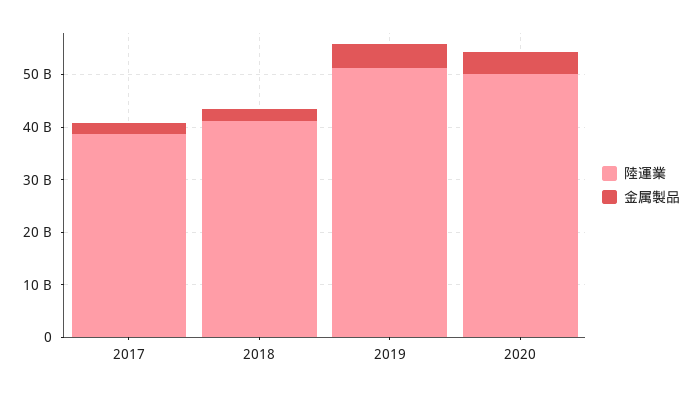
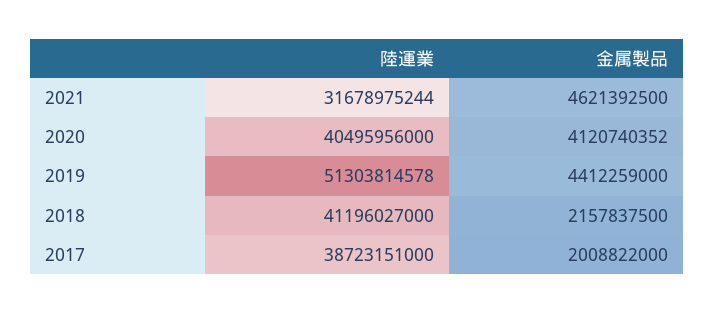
陸運業, 2020: 50000000000 -> 40495956000
陸運業, 2021: none -> 31678975244
金属製品, 2021: none -> 4621392500

